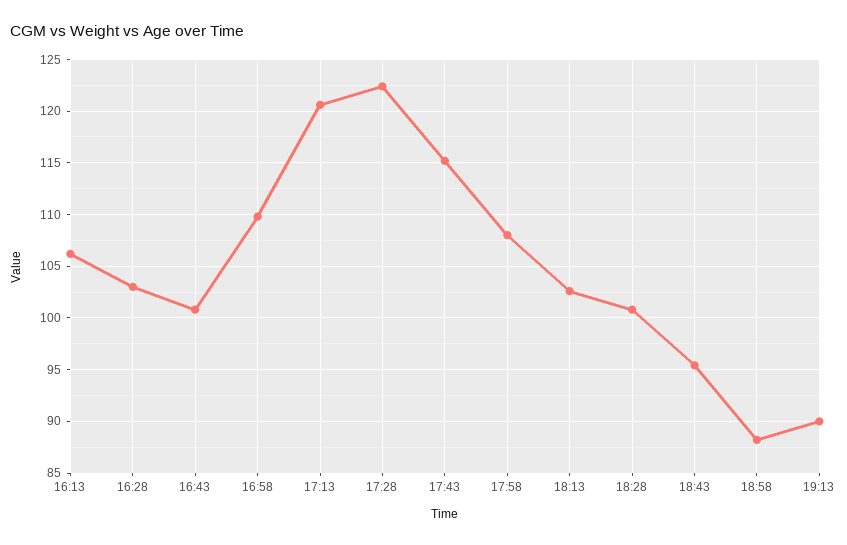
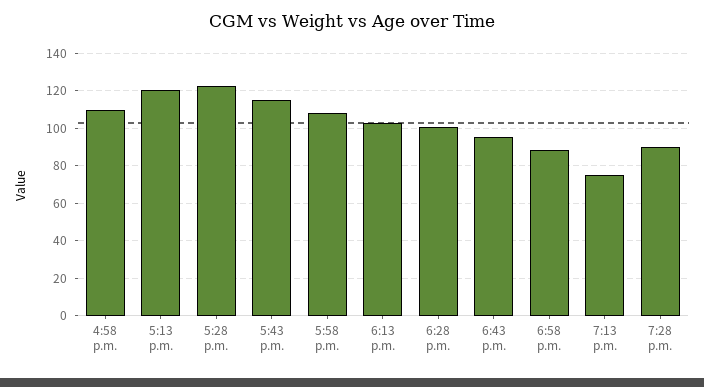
16:13: 106 -> none
16:28: 103 -> none
16:43: 101 -> none
19:13: 90 -> 75
7:28 p.m.: none -> 90

